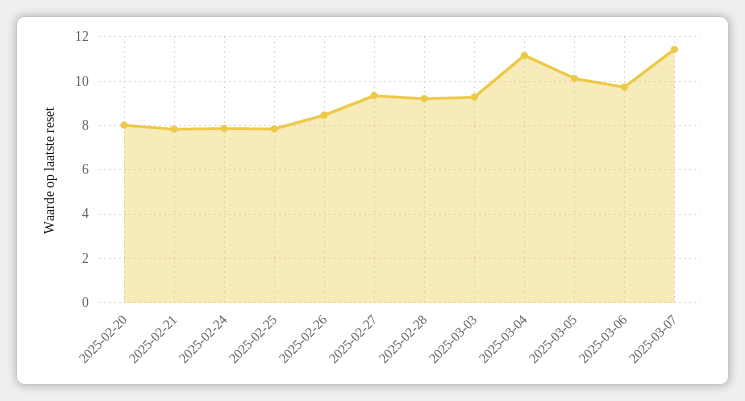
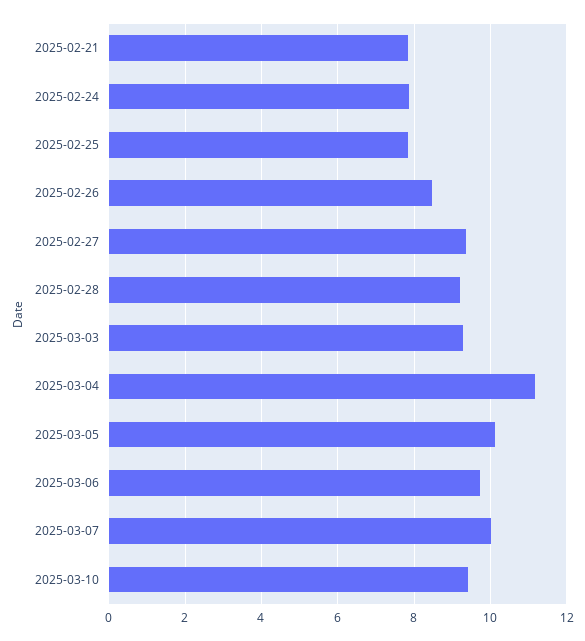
2025-02-20: 8 -> none
2025-03-07: 11.5 -> 10
2025-03-10: none -> 9.4

